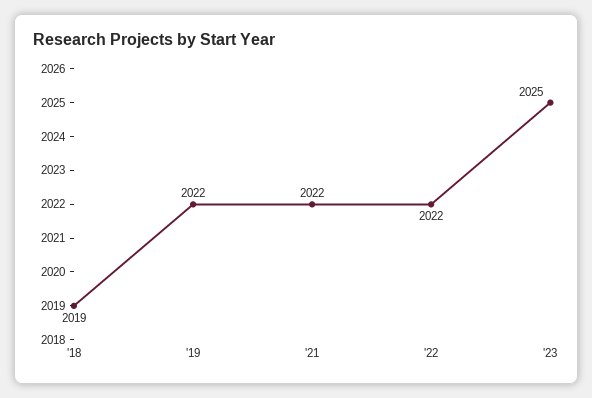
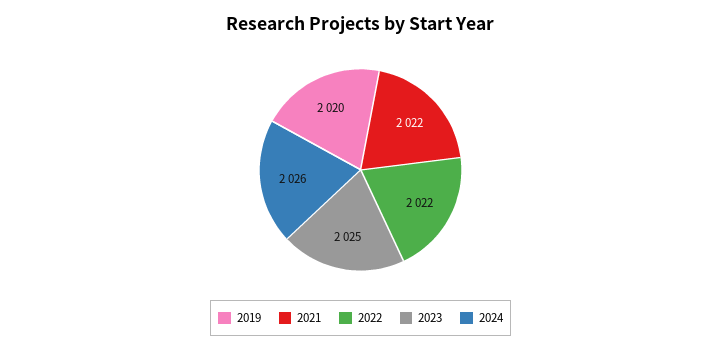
'18: 2019 -> none
'19: 2022 -> 2020
2024: none -> 2026

